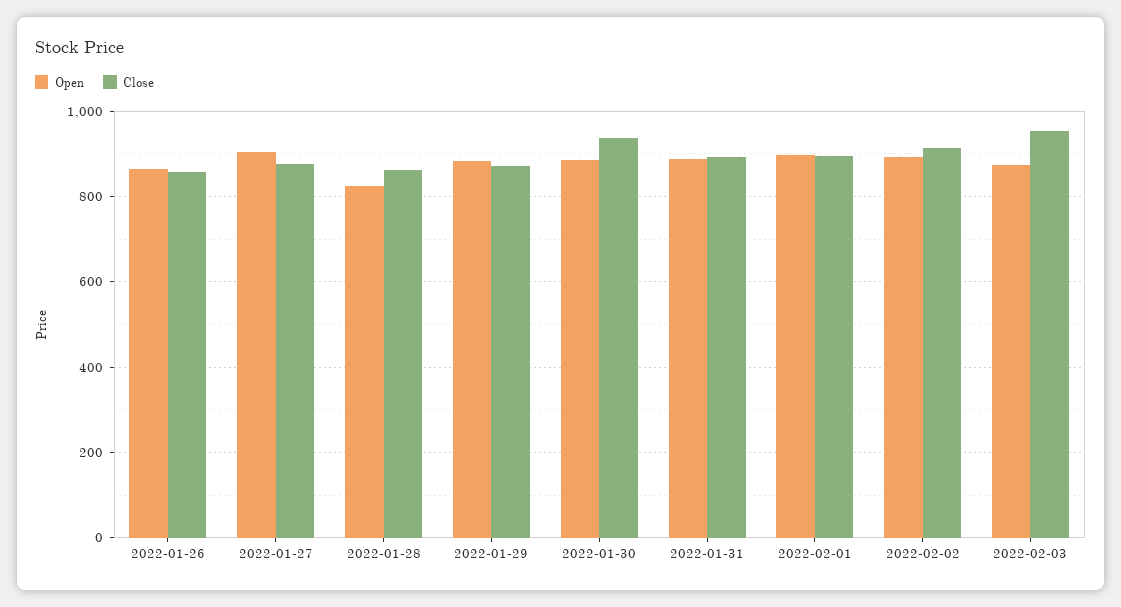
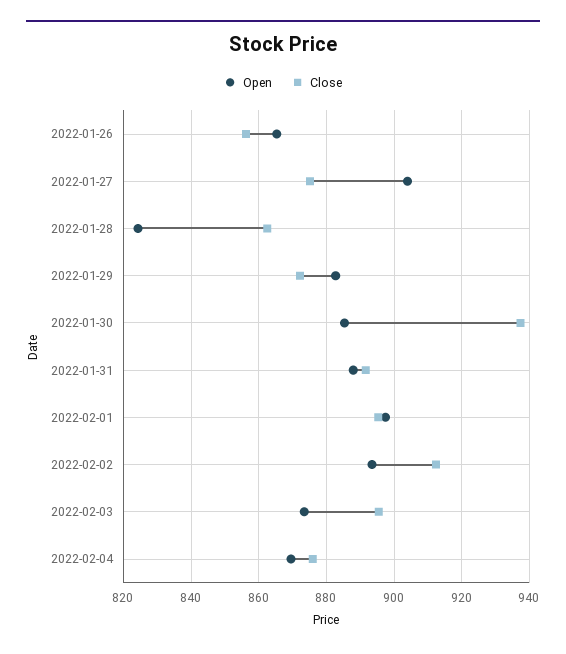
Close, 2022-02-03: 960 -> 896
Open, 2022-02-04: none -> 870
Close, 2022-02-04: none -> 876

